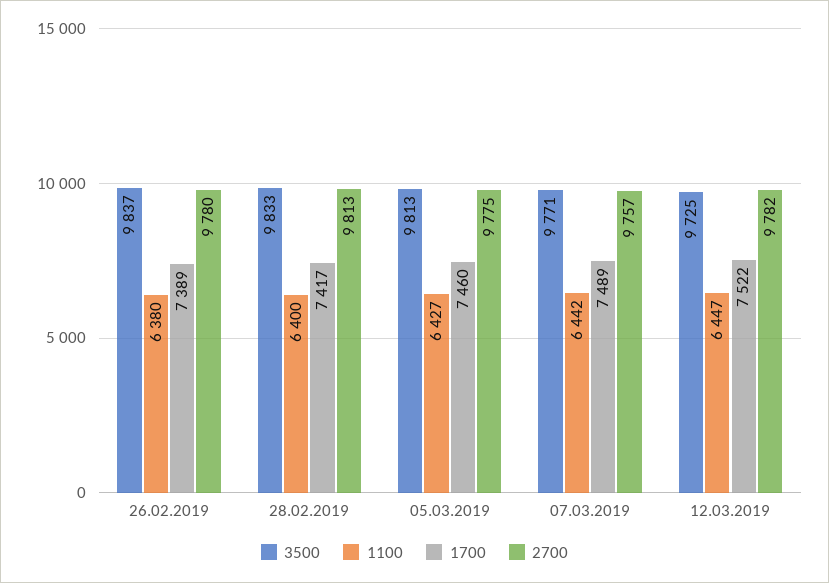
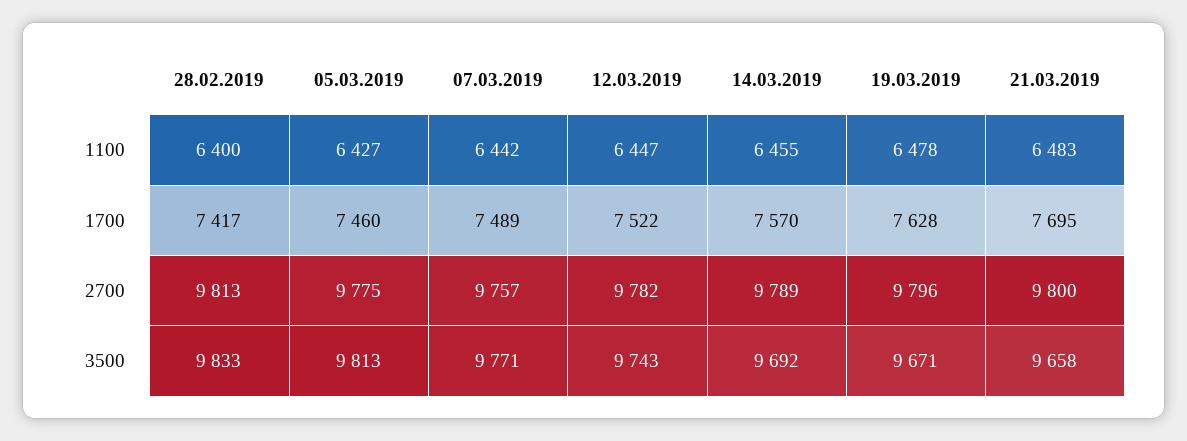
3500, 26.02.2019: 9837 -> none
1100, 26.02.2019: 6380 -> none
1700, 26.02.2019: 7389 -> none
2700, 26.02.2019: 9780 -> none
3500, 12.03.2019: 9725 -> 9743
1100, 14.03.2019: none -> 6455
1100, 19.03.2019: none -> 6478
1100, 21.03.2019: none -> 6483
1700, 14.03.2019: none -> 7570
1700, 19.03.2019: none -> 7628
1700, 21.03.2019: none -> 7695
2700, 14.03.2019: none -> 9789
2700, 19.03.2019: none -> 9796
2700, 21.03.2019: none -> 9800
3500, 14.03.2019: none -> 9692
3500, 19.03.2019: none -> 9671
3500, 21.03.2019: none -> 9658

